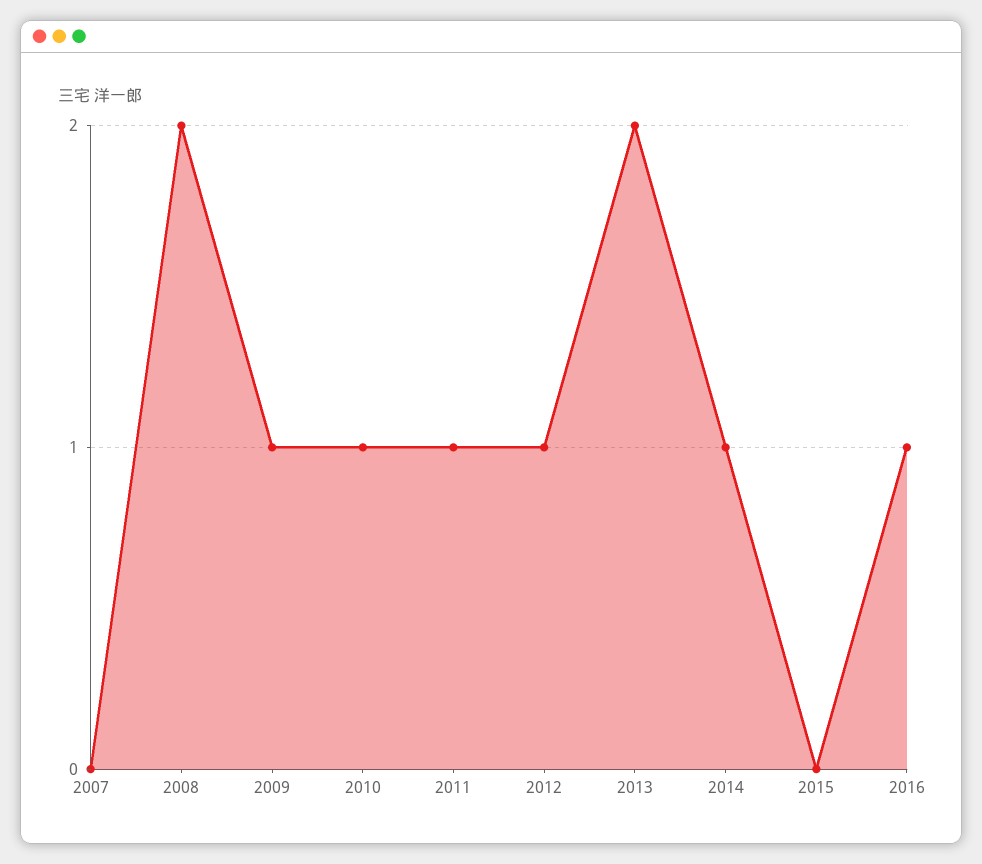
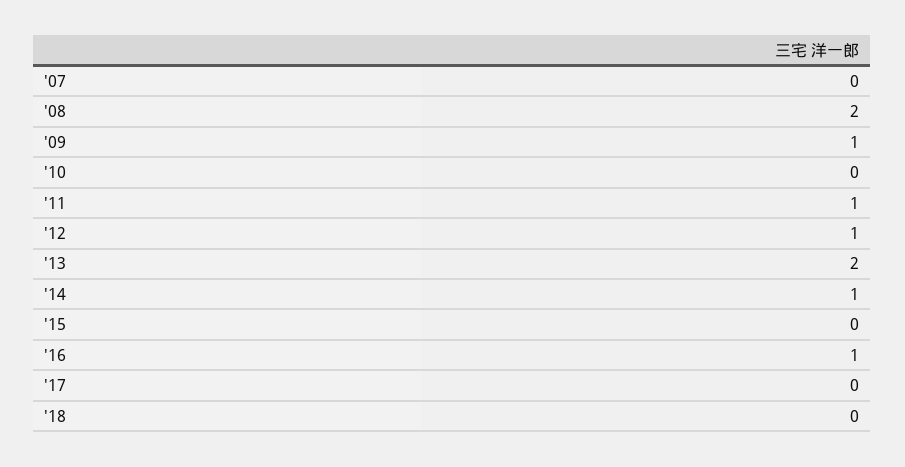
2010: 1 -> 0
'17: none -> 0
'18: none -> 0

